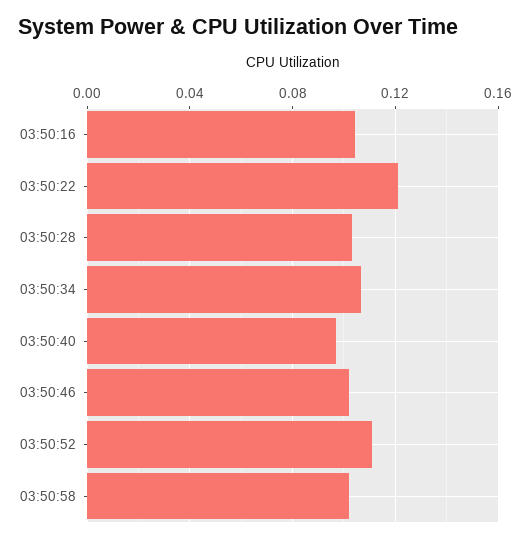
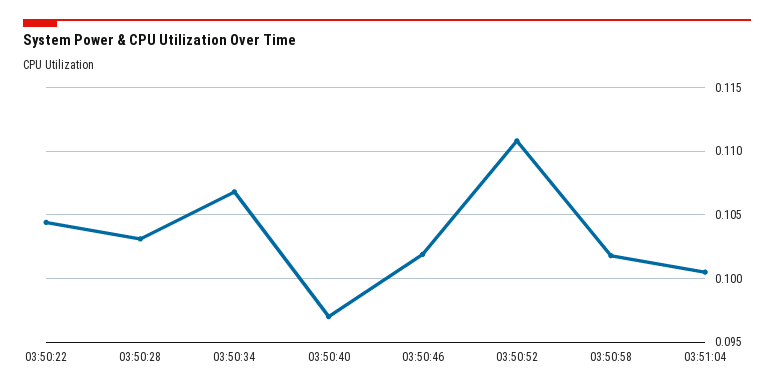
03:50:16: 0.105 -> none
03:50:22: 0.12 -> 0.1045
03:51:04: none -> 0.1005

